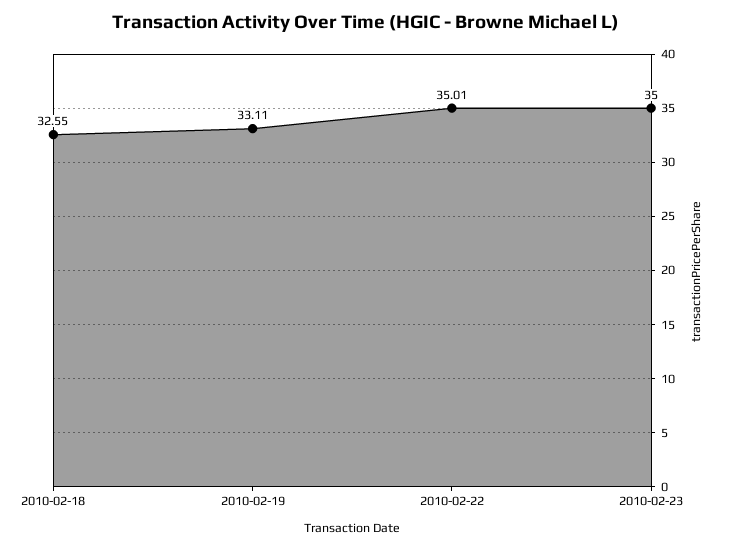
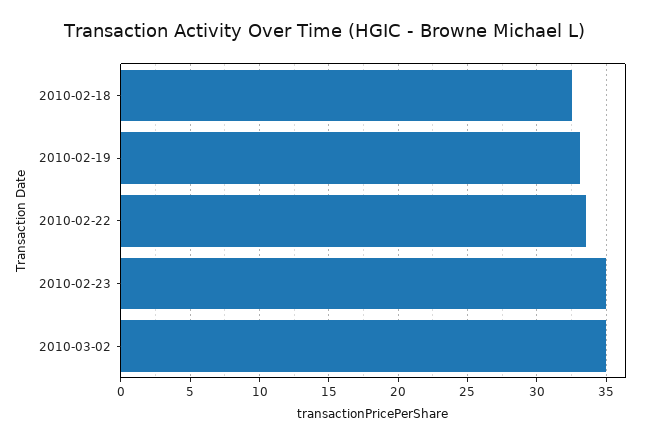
2010-02-22: 35.01 -> 33.5
2010-03-02: none -> 35

